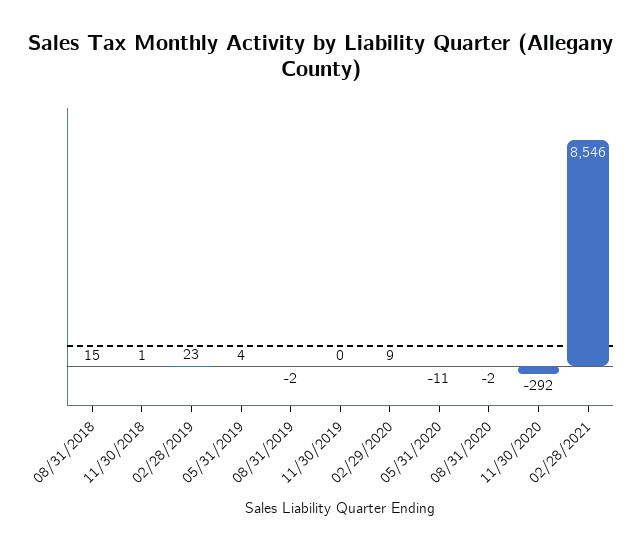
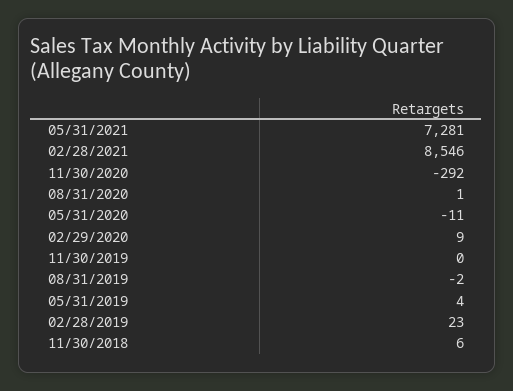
08/31/2018: 15 -> none
11/30/2018: 1 -> 6
08/31/2020: -2 -> 1
05/31/2021: none -> 7281

